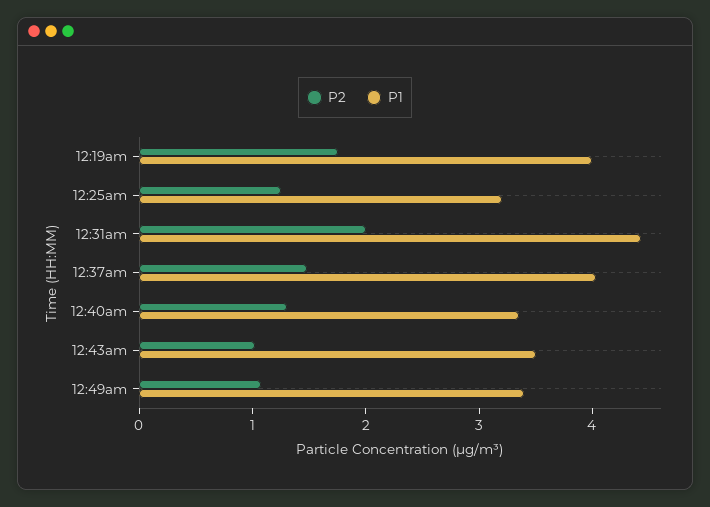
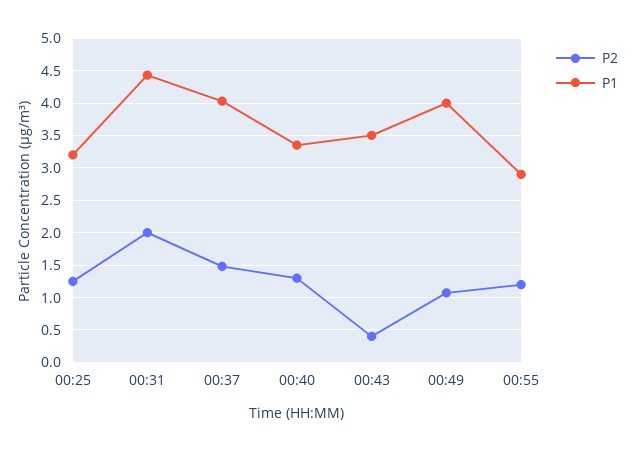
P2, 12:19am: 1.8 -> none
P1, 12:19am: 4 -> none
P2, 12:43am: 1 -> 0.4
P1, 12:49am: 3.4 -> 4
P2, 00:55: none -> 1.2
P1, 00:55: none -> 2.9

